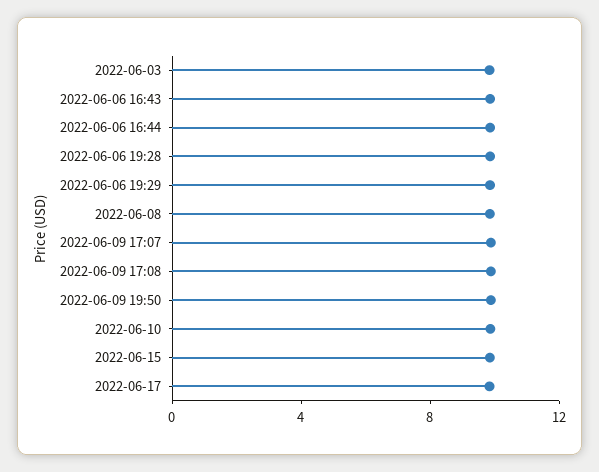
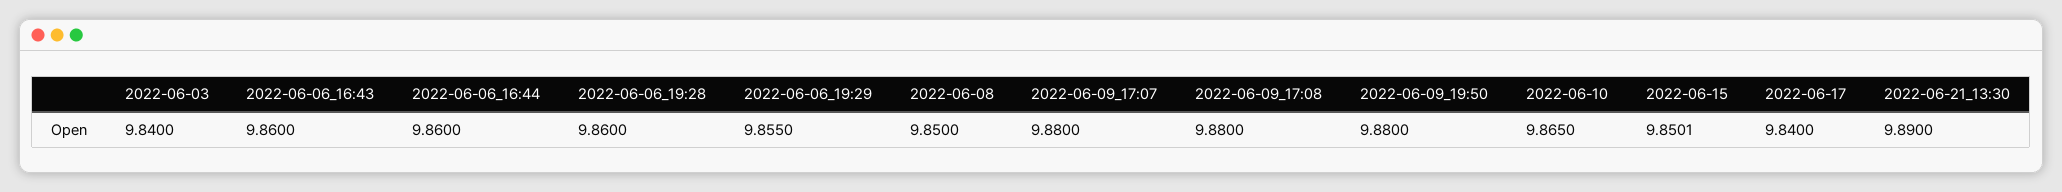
2022-06-21_13:30: none -> 9.89

